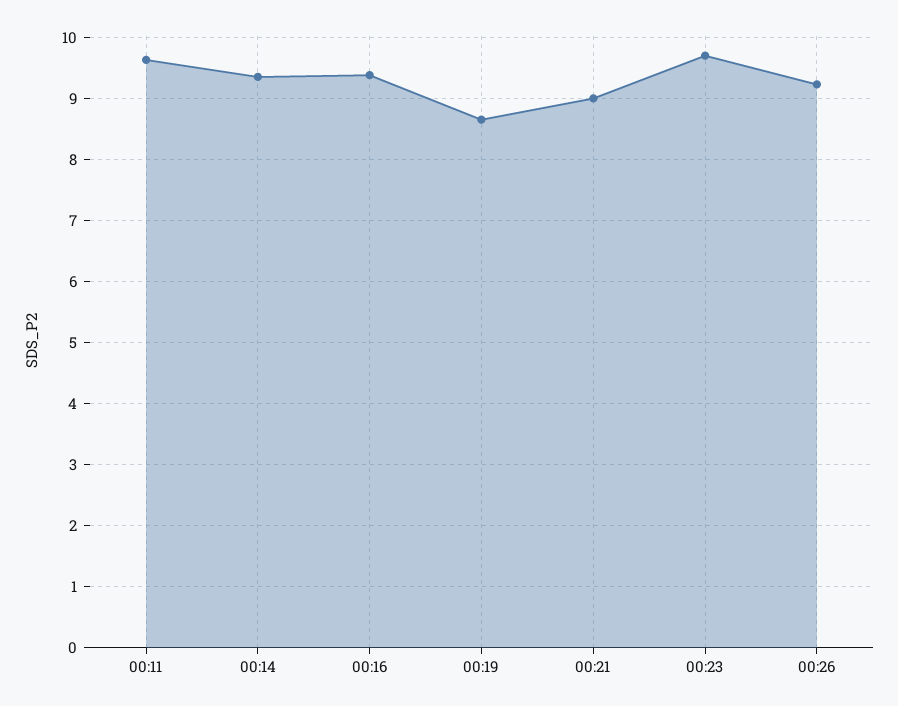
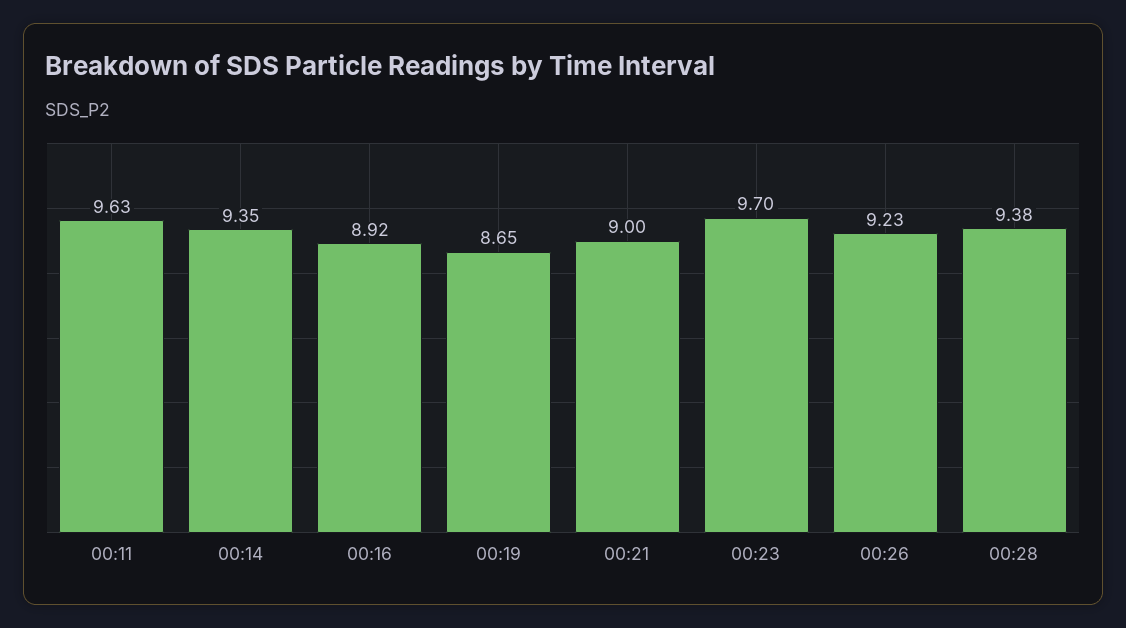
00:16: 9.4 -> 8.92
00:28: none -> 9.38

